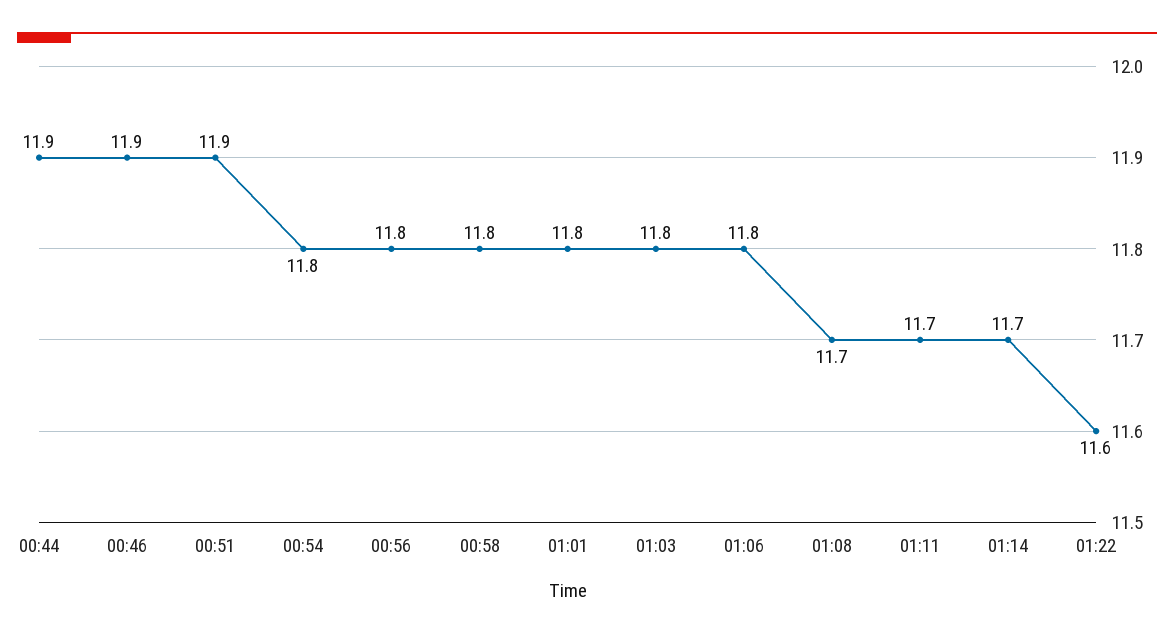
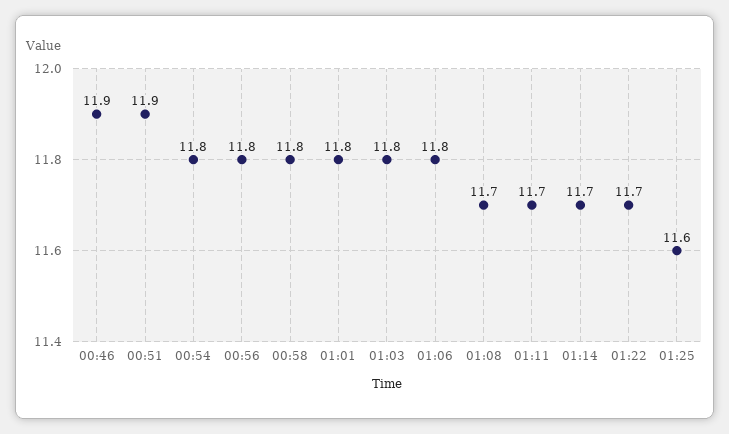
00:44: 11.9 -> none
01:22: 11.6 -> 11.7
01:25: none -> 11.6

